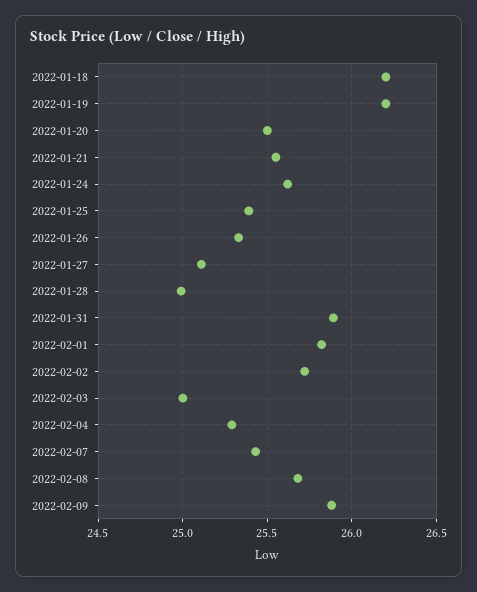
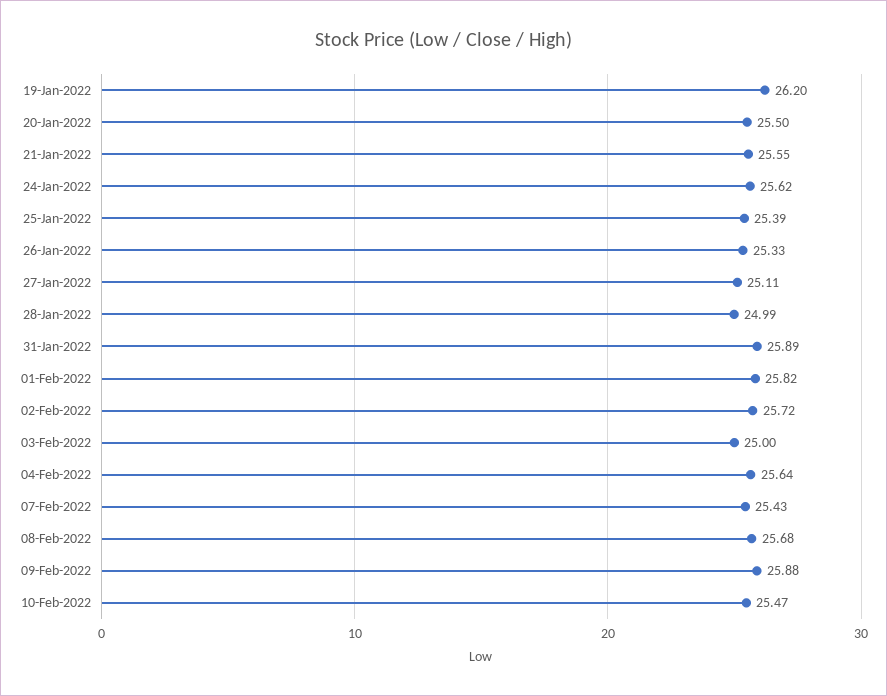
2022-01-18: 26.2 -> none
2022-02-04: 25.3 -> 25.64
10-Feb-2022: none -> 25.47

